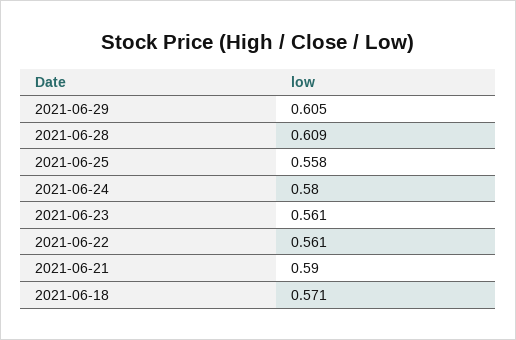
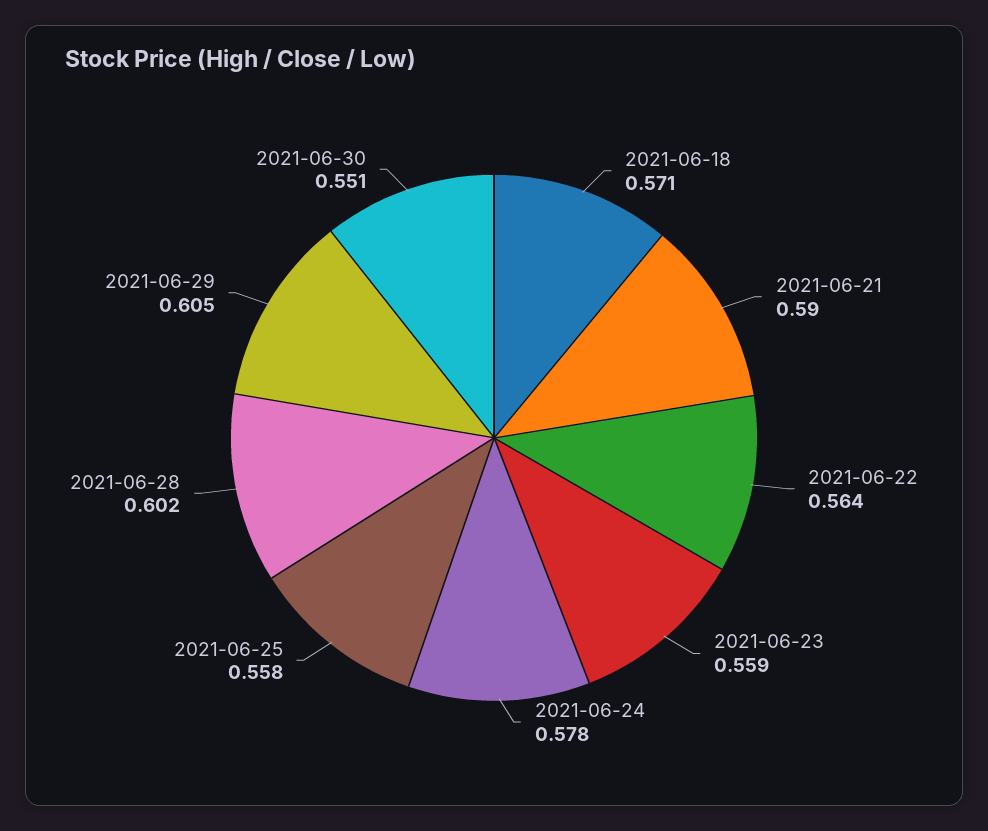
2021-06-28: 0.609 -> 0.602
2021-06-24: 0.58 -> 0.578
2021-06-23: 0.561 -> 0.559
2021-06-22: 0.561 -> 0.564
2021-06-30: none -> 0.551

